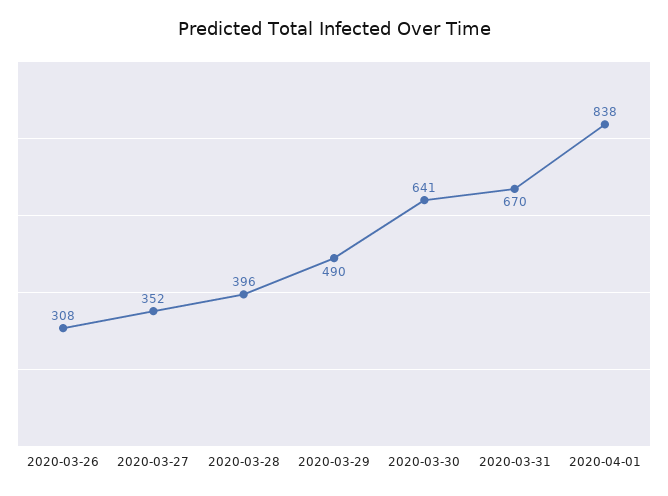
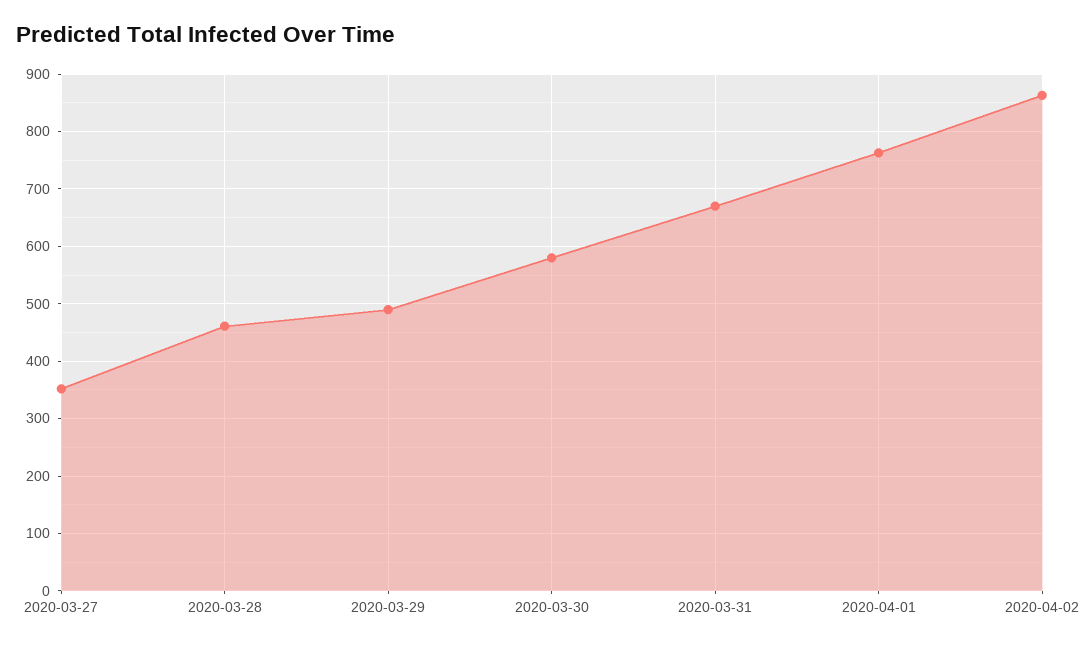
2020-03-26: 308 -> none
2020-03-28: 396 -> 460
2020-03-30: 641 -> 580
2020-04-01: 838 -> 760
2020-04-02: none -> 860

